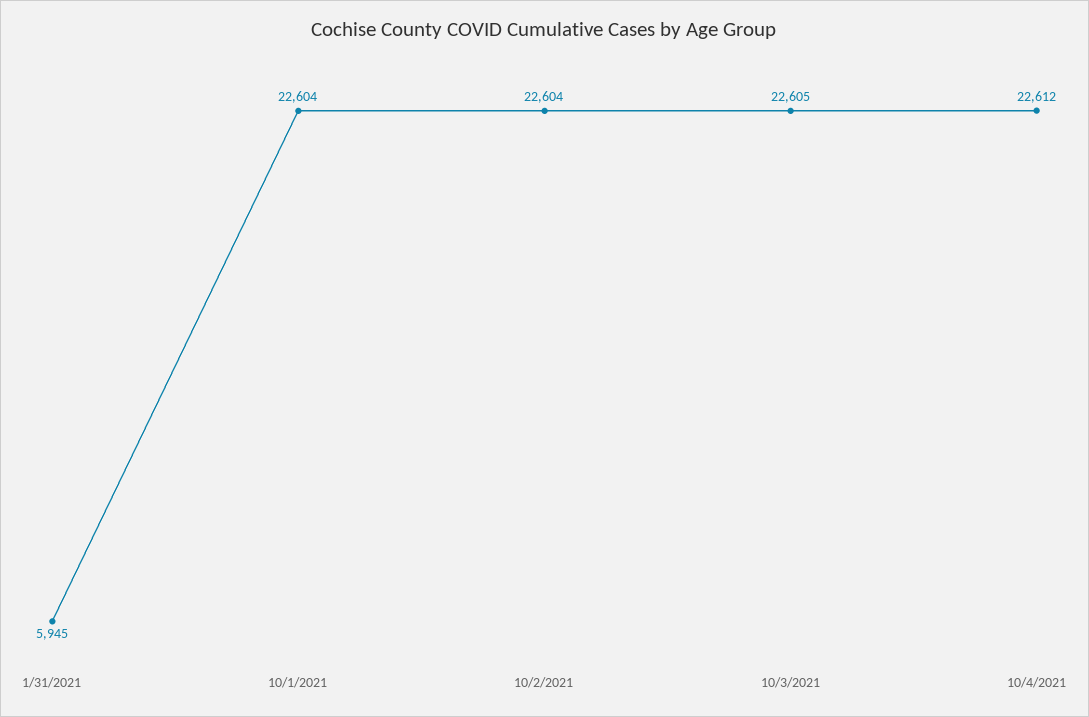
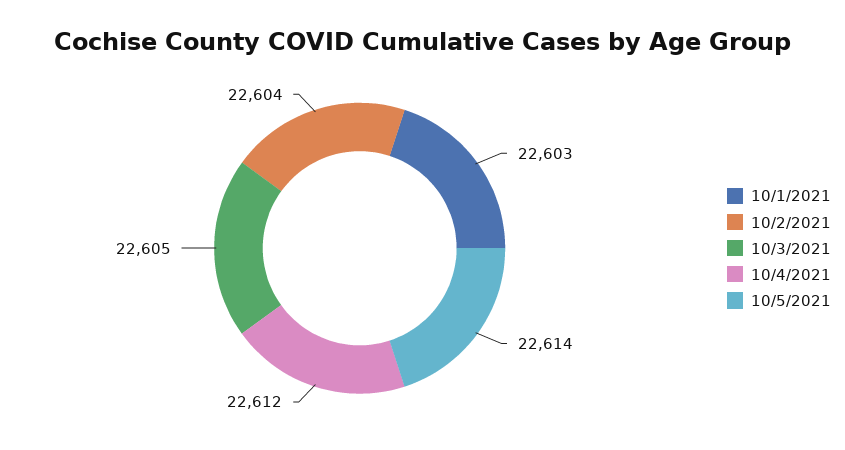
1/31/2021: 5945 -> none
10/1/2021: 22604 -> 22603
10/5/2021: none -> 22614

